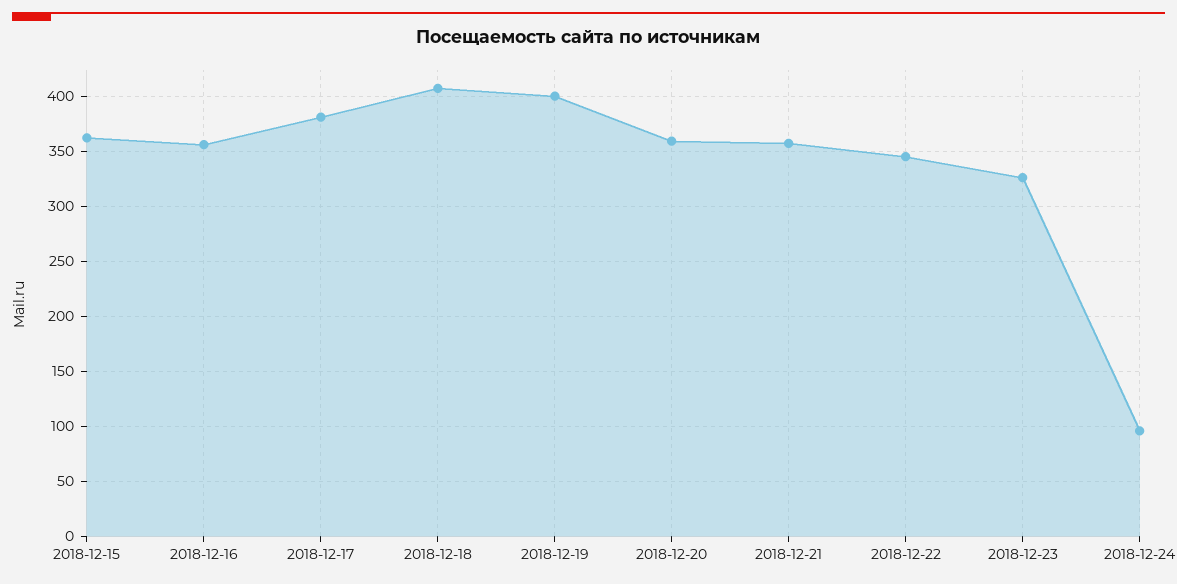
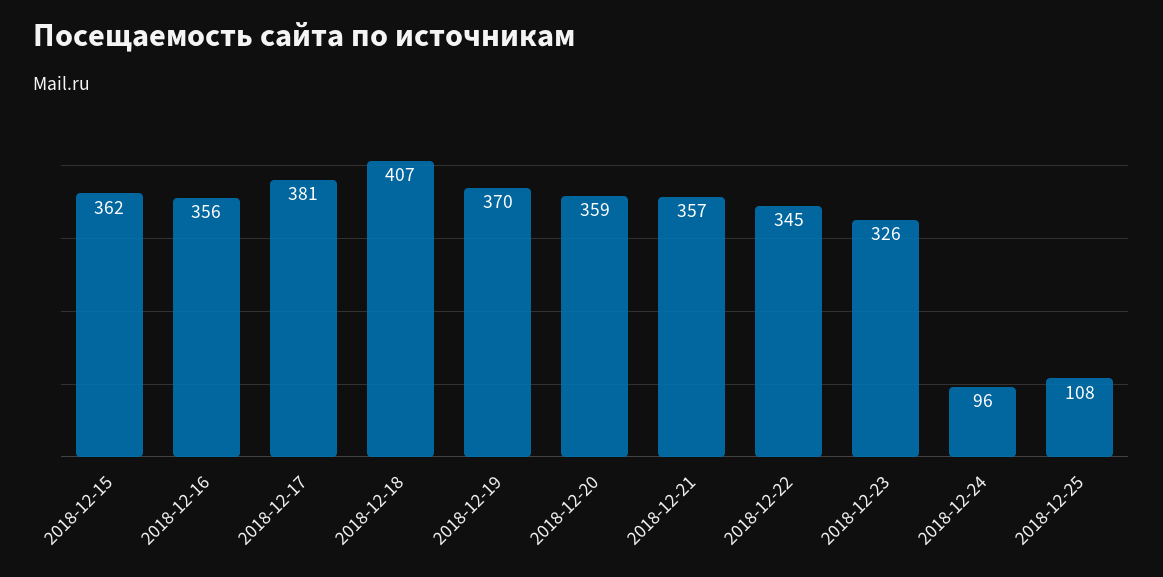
2018-12-19: 400 -> 370
2018-12-25: none -> 108

